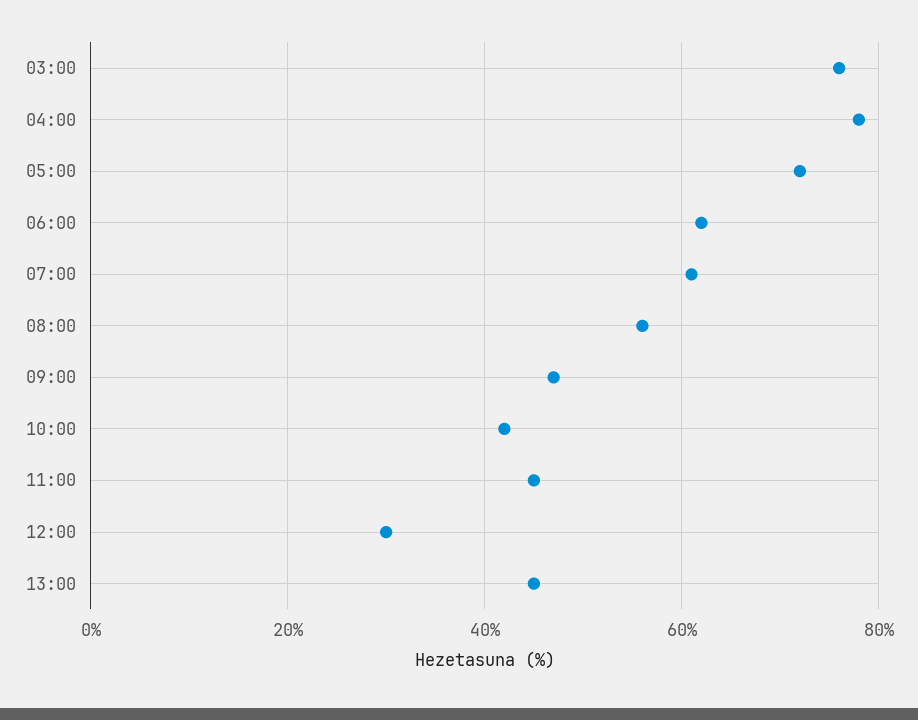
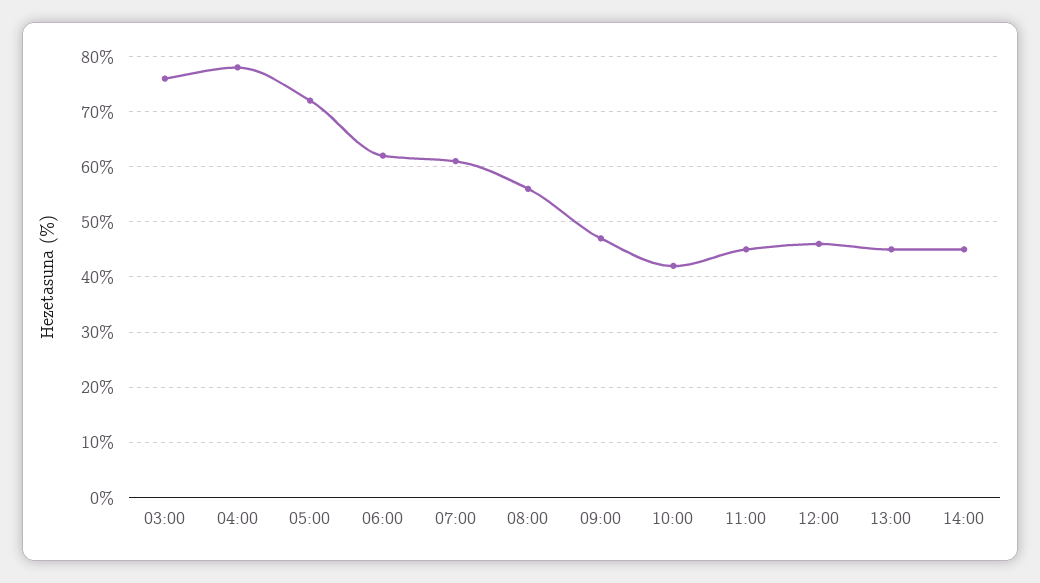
12:00: 30 -> 45
14:00: none -> 45

